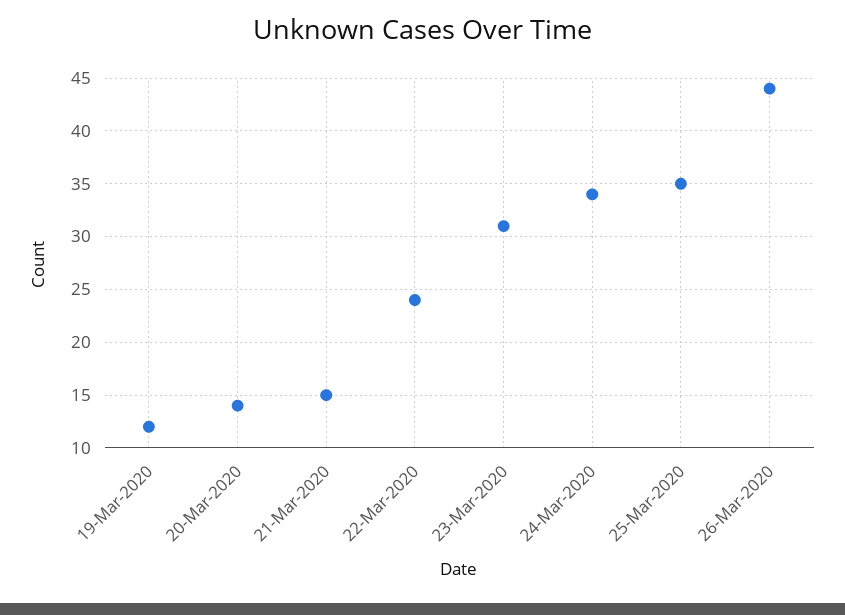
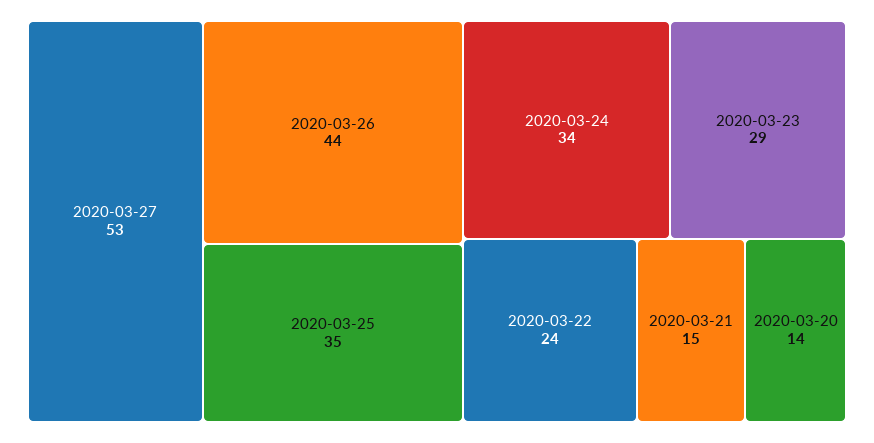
19-Mar-2020: 12 -> none
23-Mar-2020: 31 -> 29
2020-03-27: none -> 53

